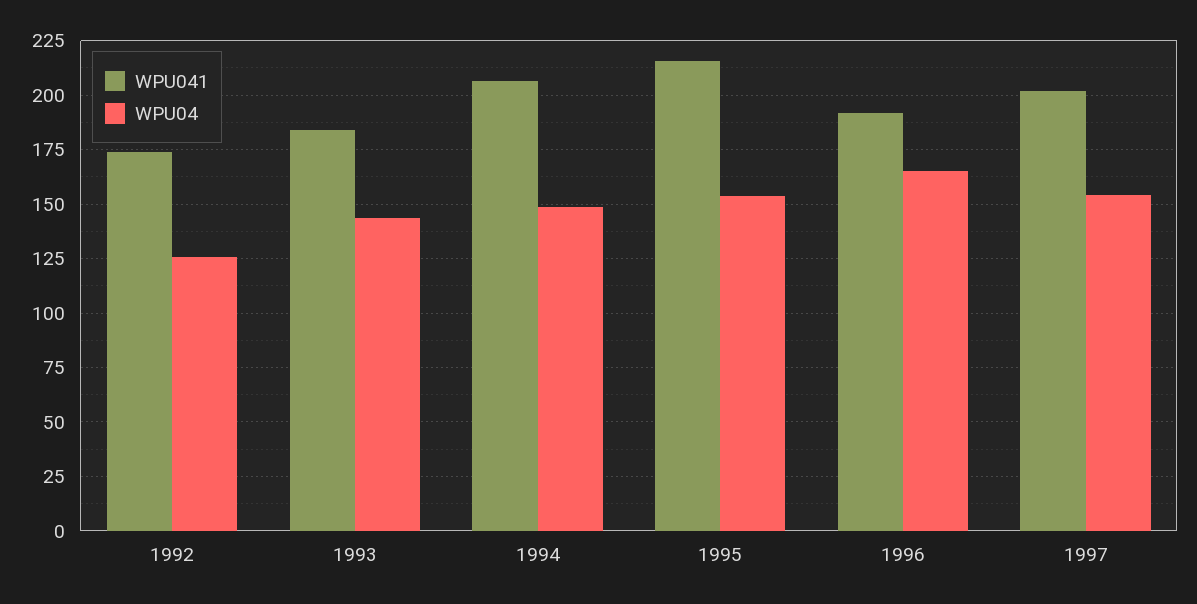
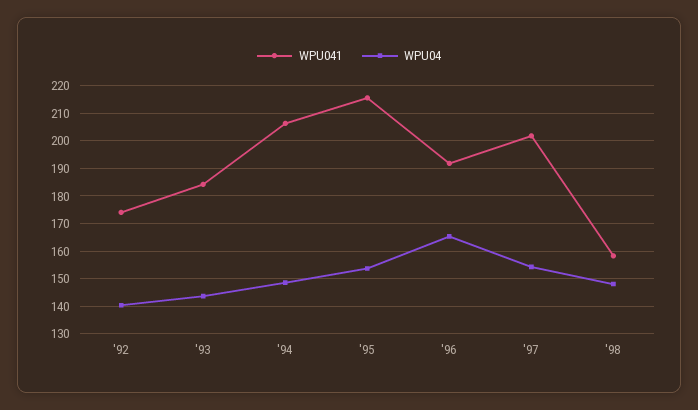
WPU04, 1992: 125 -> 140
WPU041, '98: none -> 157.5
WPU04, '98: none -> 147.5

